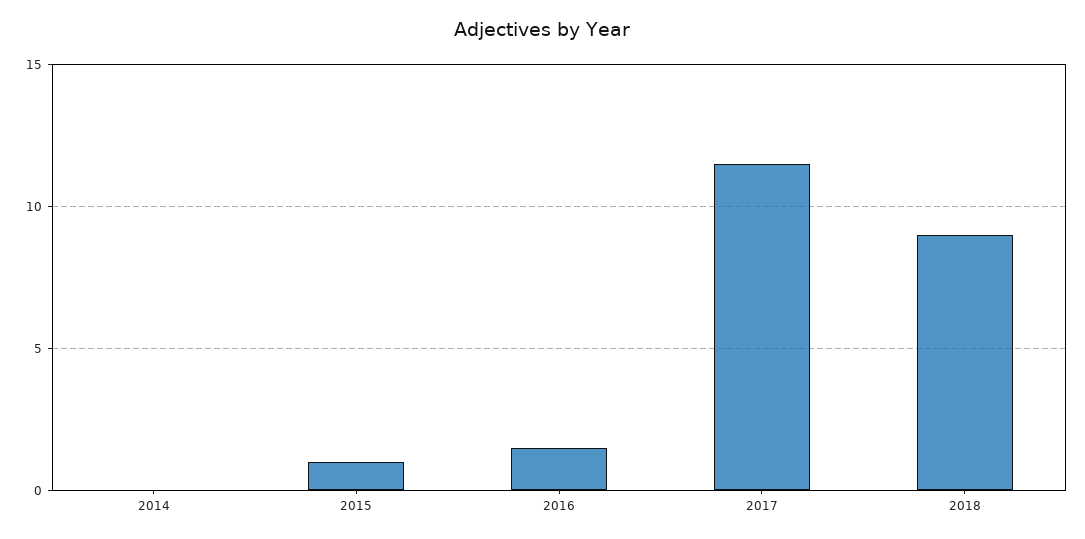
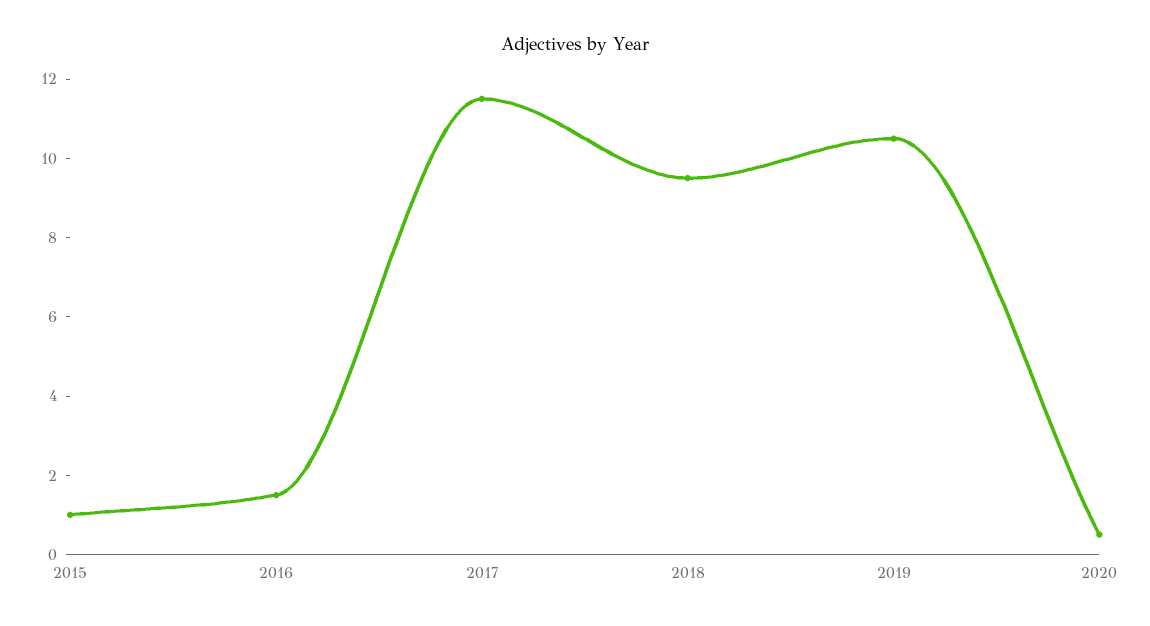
2014: 0 -> none
2018: 9 -> 9.5
2019: none -> 10.5
2020: none -> 0.5

